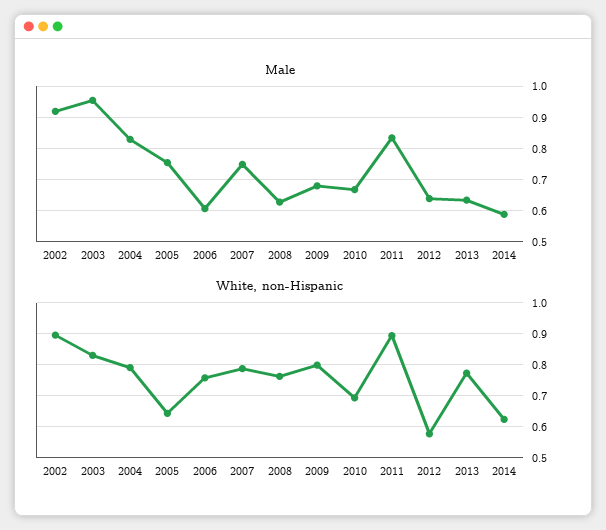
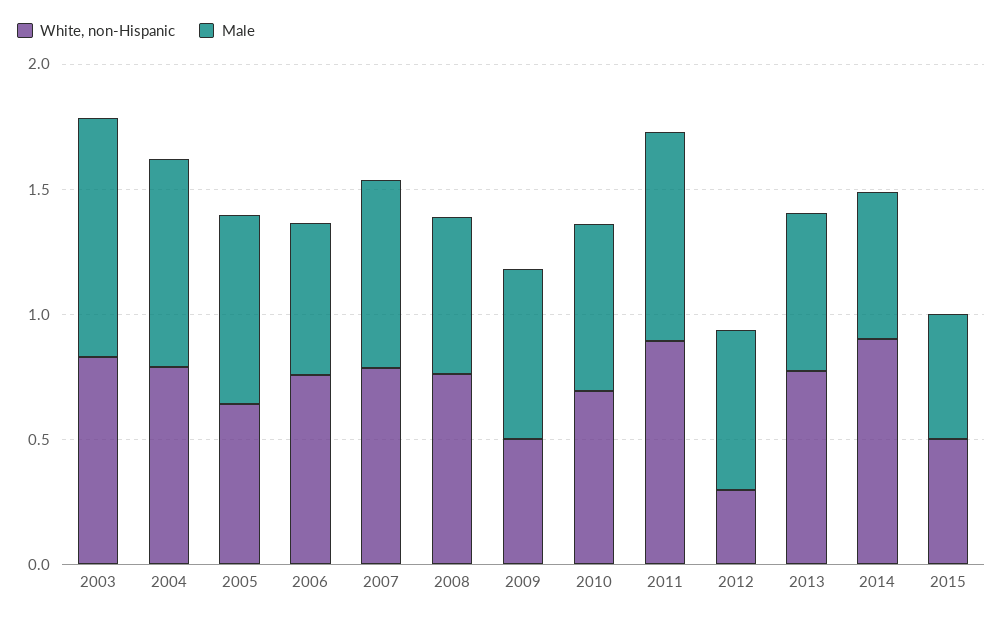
Male, 2002: 0.92 -> none
White, non-Hispanic, 2002: 0.9 -> none
White, non-Hispanic, 2009: 0.8 -> 0.5
White, non-Hispanic, 2012: 0.58 -> 0.3
White, non-Hispanic, 2014: 0.62 -> 0.9
White, non-Hispanic, 2015: none -> 0.5
Male, 2015: none -> 0.5

